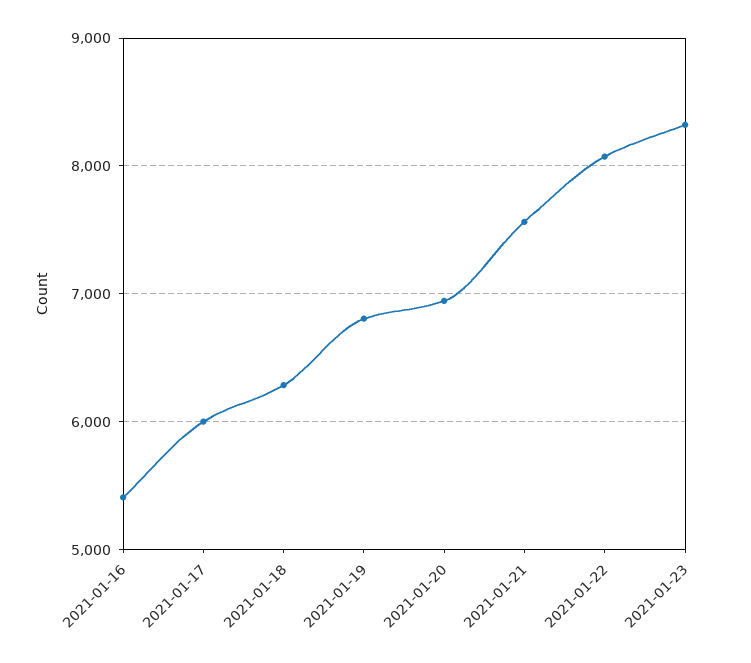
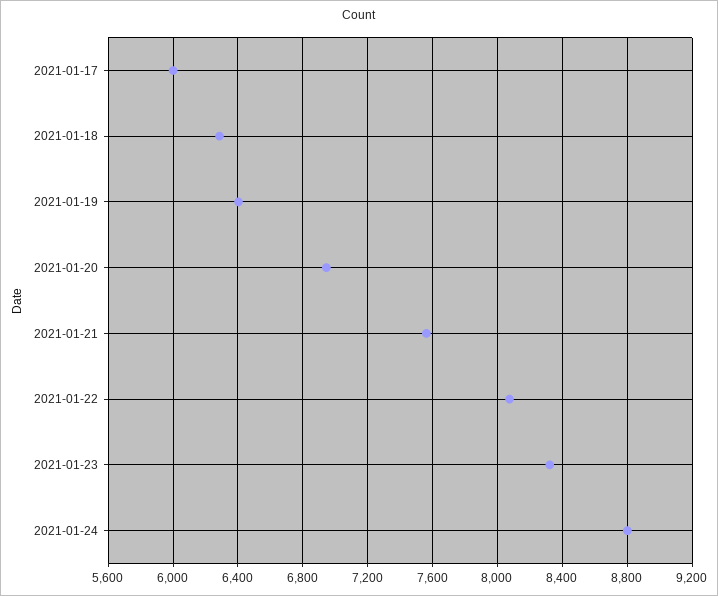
2021-01-16: 5400 -> none
2021-01-19: 6800 -> 6400
2021-01-24: none -> 8800

